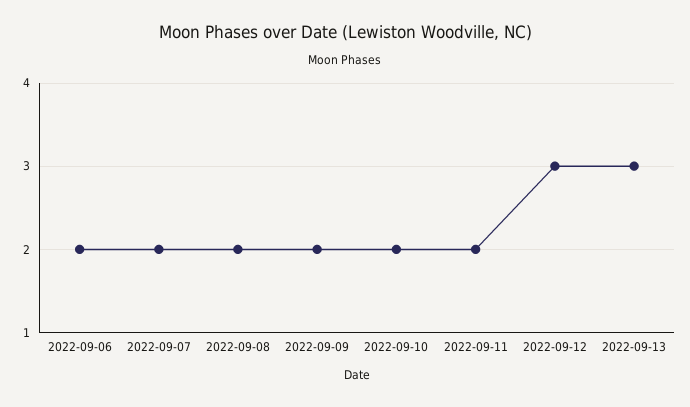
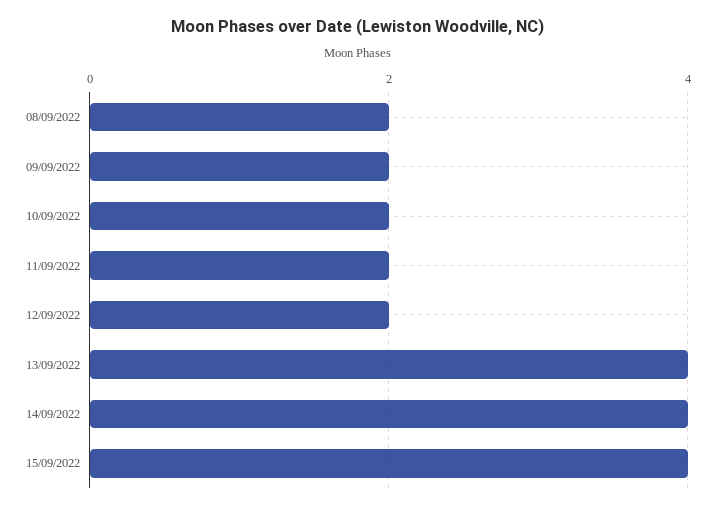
2022-09-06: 2 -> none
2022-09-07: 2 -> none
2022-09-12: 3 -> 2
2022-09-13: 3 -> 4
14/09/2022: none -> 4
15/09/2022: none -> 4

